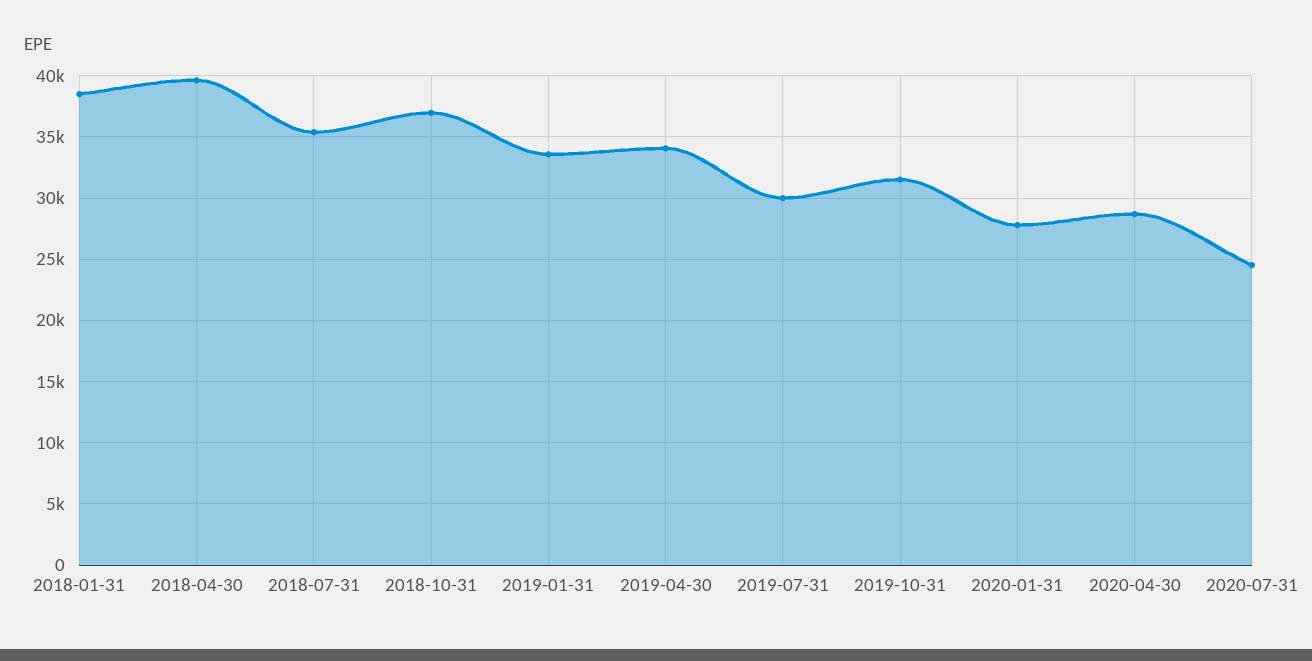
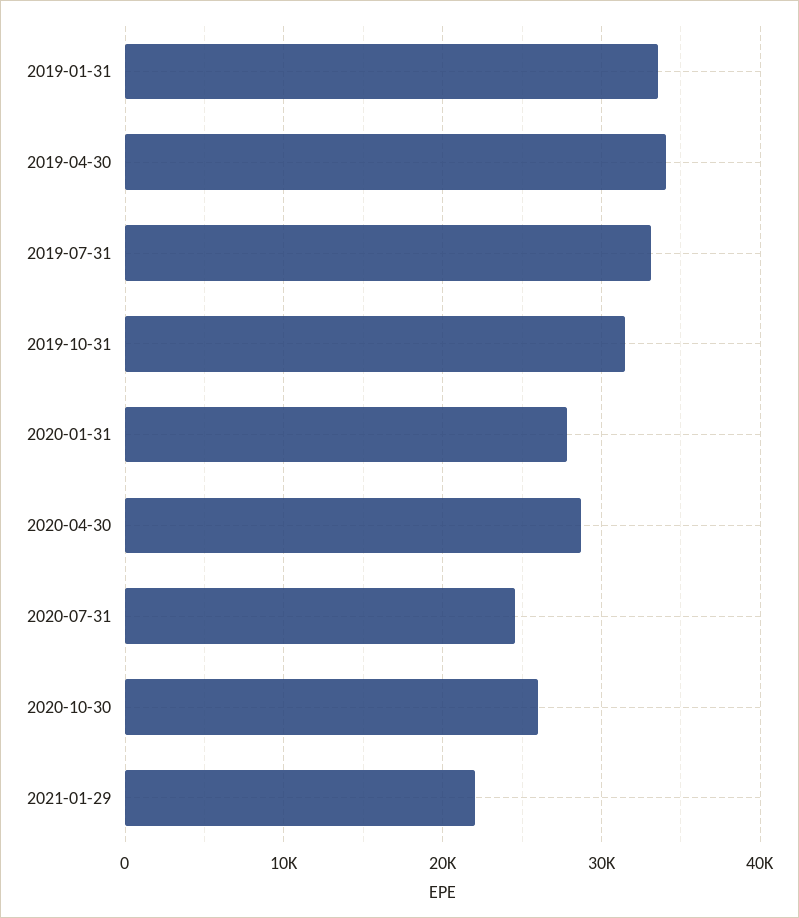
2018-01-31: 38500 -> none
2018-04-30: 39500 -> none
2018-07-31: 35500 -> none
2018-10-31: 37000 -> none
2019-07-31: 30000 -> 33000
2020-10-30: none -> 26000
2021-01-29: none -> 22000

